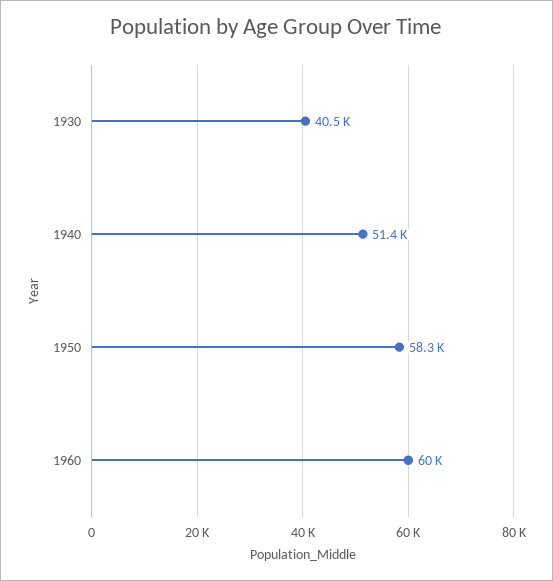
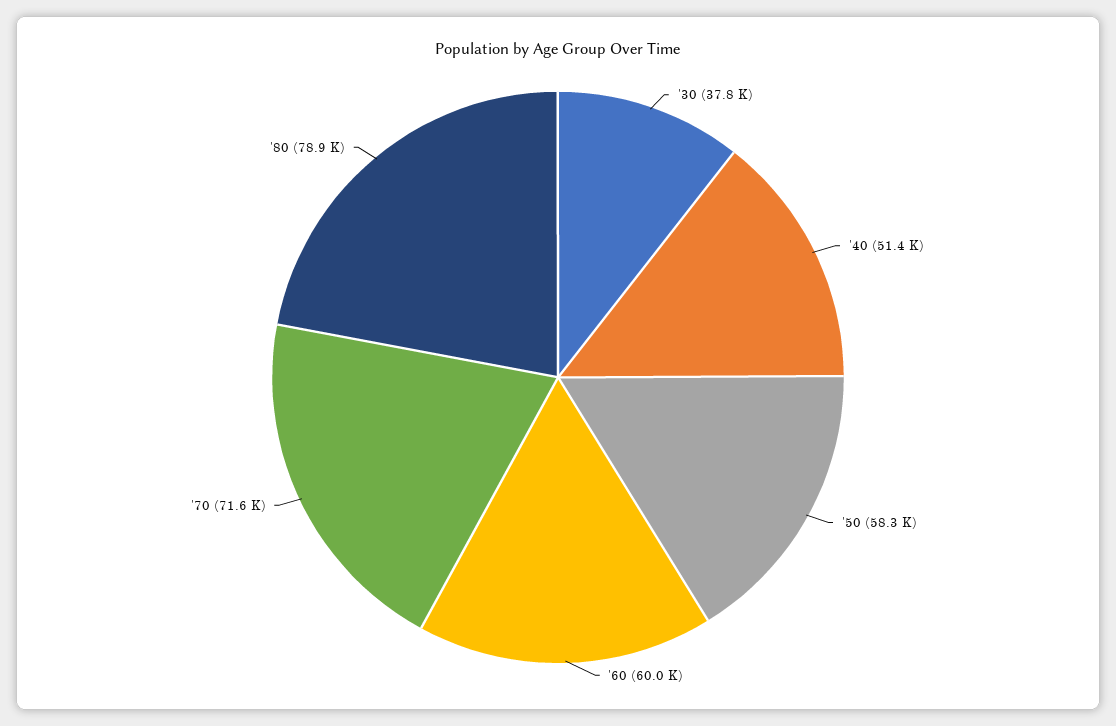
1930: 40500 -> 37800
'70: none -> 71600
'80: none -> 78900

